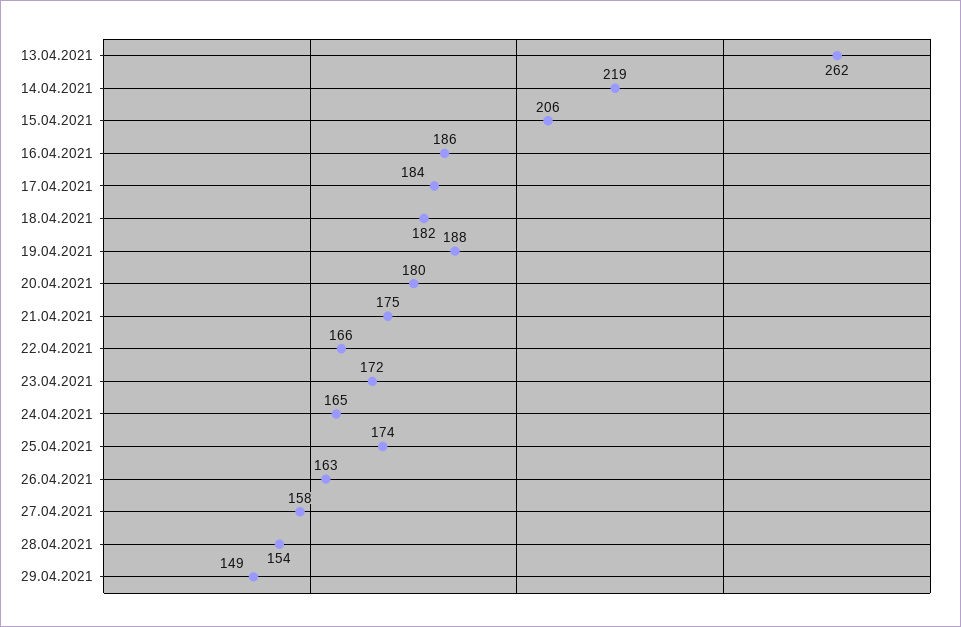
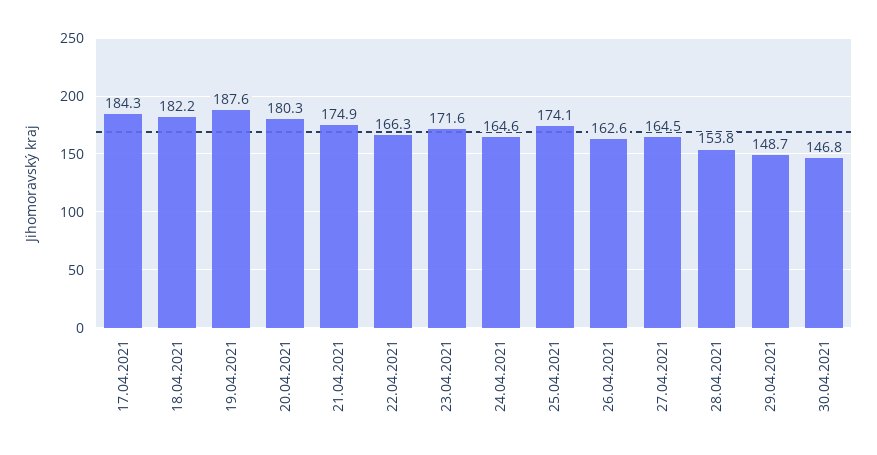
13.04.2021: 262 -> none
14.04.2021: 219 -> none
15.04.2021: 206 -> none
16.04.2021: 186 -> none
27.04.2021: 158 -> 164.5
30.04.2021: none -> 146.8

